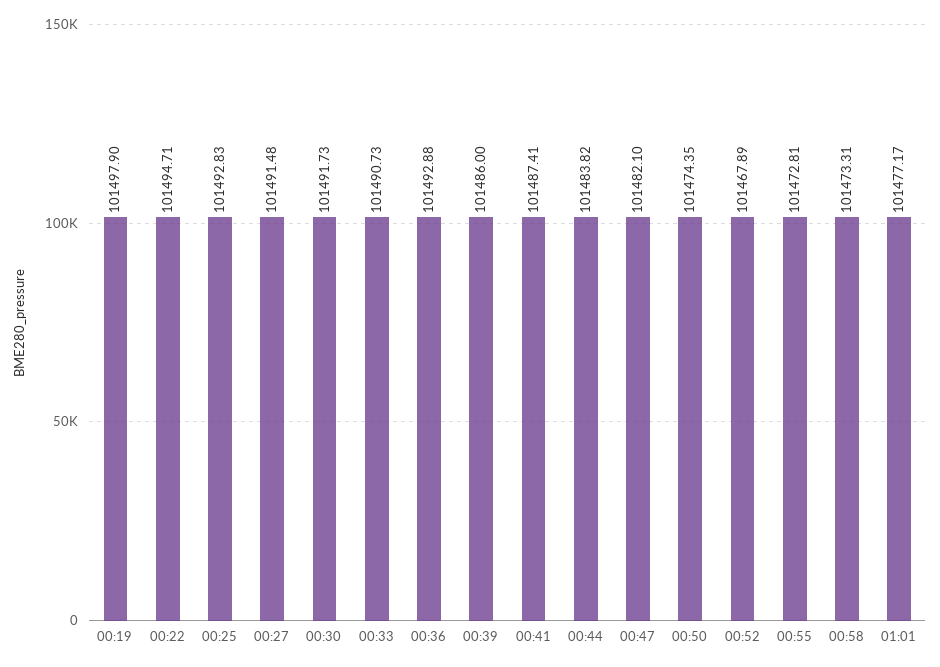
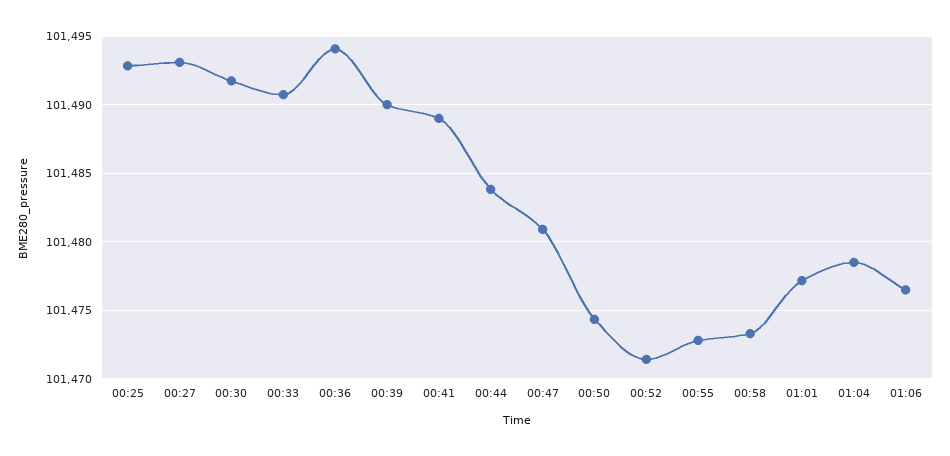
00:19: 101497.9 -> none
00:22: 101494.71 -> none
00:27: 101491.48 -> 101493
00:36: 101492.88 -> 101494
00:39: 101486 -> 101490
00:41: 101487.41 -> 101489
00:47: 101482.1 -> 101481
00:52: 101467.89 -> 101471.5
01:04: none -> 101478.5
01:06: none -> 101476.5

